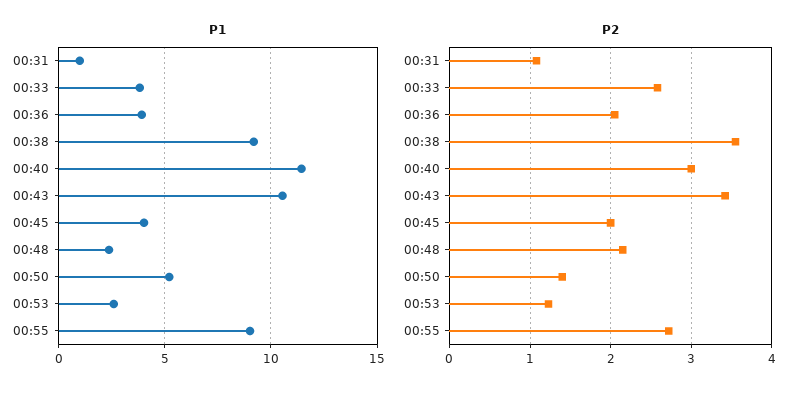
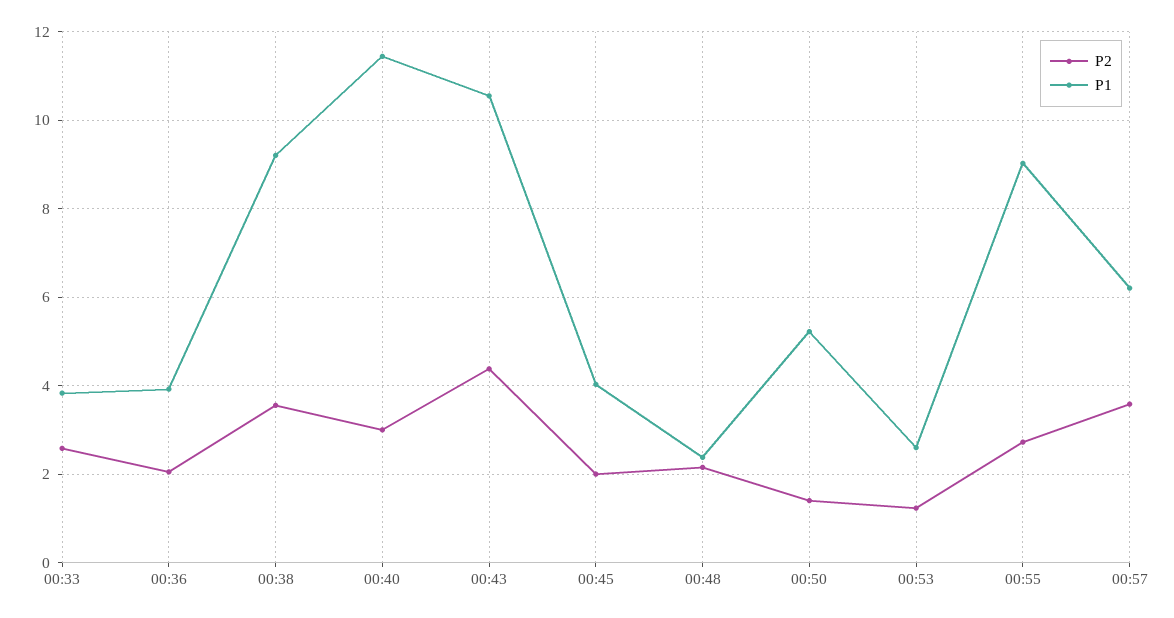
P1, 00:31: 1 -> none
P2, 00:31: 1.1 -> none
P2, 00:43: 3.4 -> 4.4
P2, 00:57: none -> 3.6
P1, 00:57: none -> 6.2

